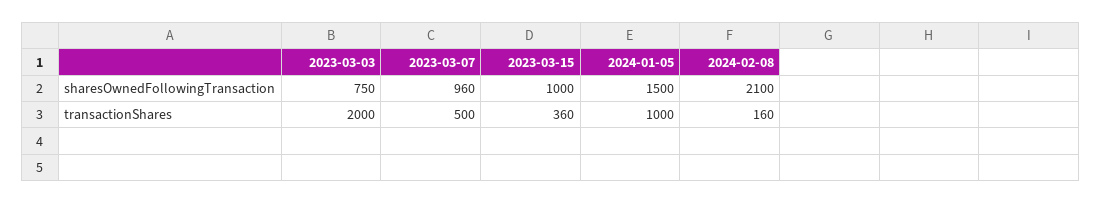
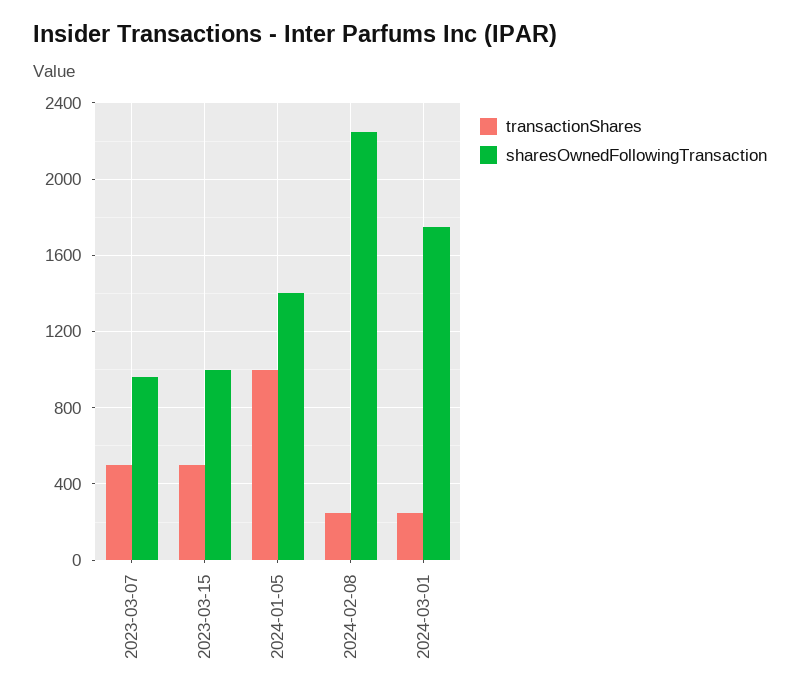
sharesOwnedFollowingTransaction, 2023-03-03: 750 -> none
sharesOwnedFollowingTransaction, 2024-01-05: 1500 -> 1400
sharesOwnedFollowingTransaction, 2024-02-08: 2100 -> 2250
transactionShares, 2023-03-03: 2000 -> none
transactionShares, 2023-03-15: 360 -> 500
transactionShares, 2024-02-08: 160 -> 250
transactionShares, 2024-03-01: none -> 250
sharesOwnedFollowingTransaction, 2024-03-01: none -> 1750

